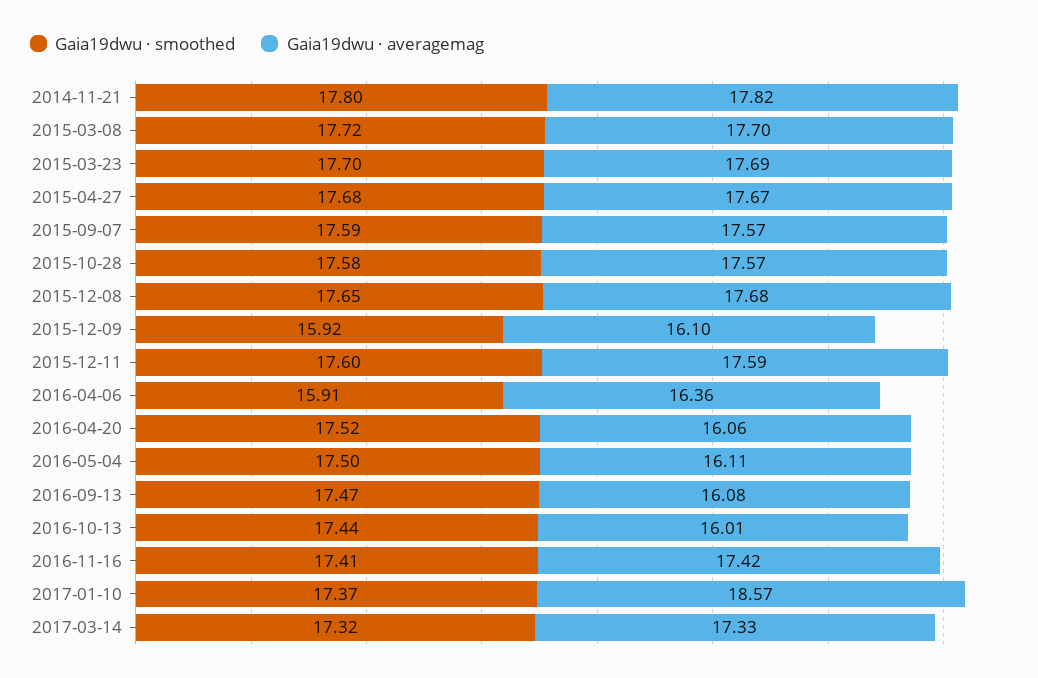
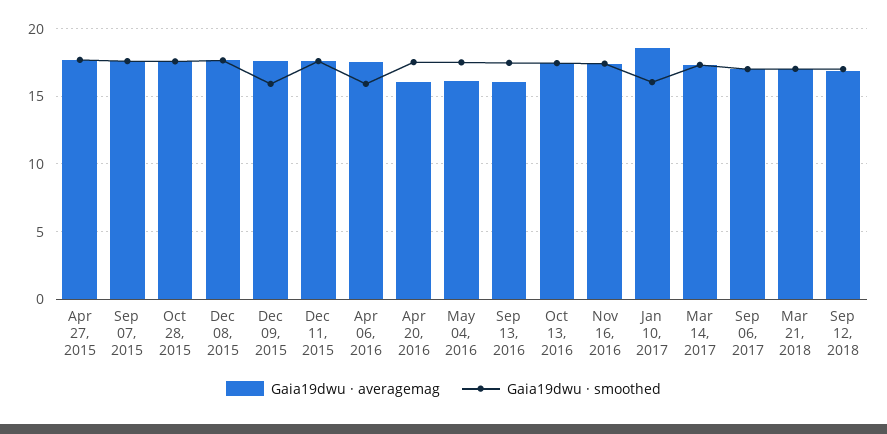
Gaia19dwu · smoothed, 2014-11-21: 17.8 -> none
Gaia19dwu · averagemag, 2014-11-21: 17.82 -> none
Gaia19dwu · smoothed, 2015-03-08: 17.72 -> none
Gaia19dwu · averagemag, 2015-03-08: 17.7 -> none
Gaia19dwu · smoothed, 2015-03-23: 17.7 -> none
Gaia19dwu · averagemag, 2015-03-23: 17.69 -> none
Gaia19dwu · averagemag, 2015-12-09: 16.1 -> 17.5
Gaia19dwu · averagemag, 2016-04-06: 16.36 -> 17.5
Gaia19dwu · averagemag, 2016-10-13: 16.01 -> 17.5
Gaia19dwu · smoothed, 2017-01-10: 17.37 -> 16
Gaia19dwu · averagemag, Sep 06, 2017: none -> 17
Gaia19dwu · smoothed, Sep 06, 2017: none -> 17
Gaia19dwu · averagemag, Mar 21, 2018: none -> 17
Gaia19dwu · smoothed, Mar 21, 2018: none -> 17
Gaia19dwu · averagemag, Sep 12, 2018: none -> 17
Gaia19dwu · smoothed, Sep 12, 2018: none -> 17

